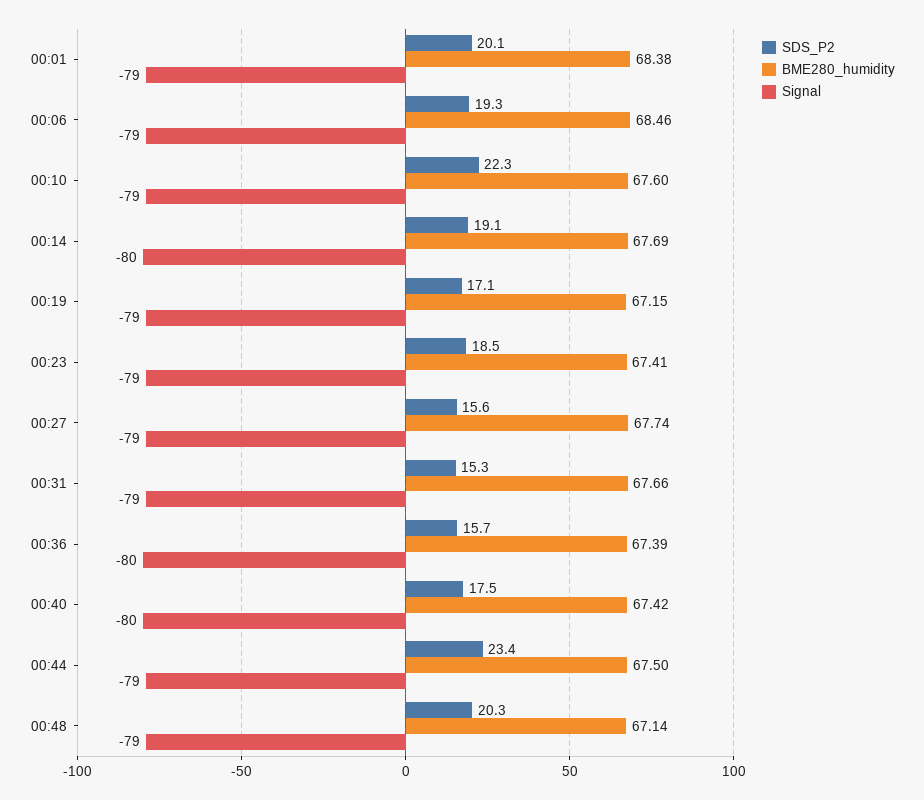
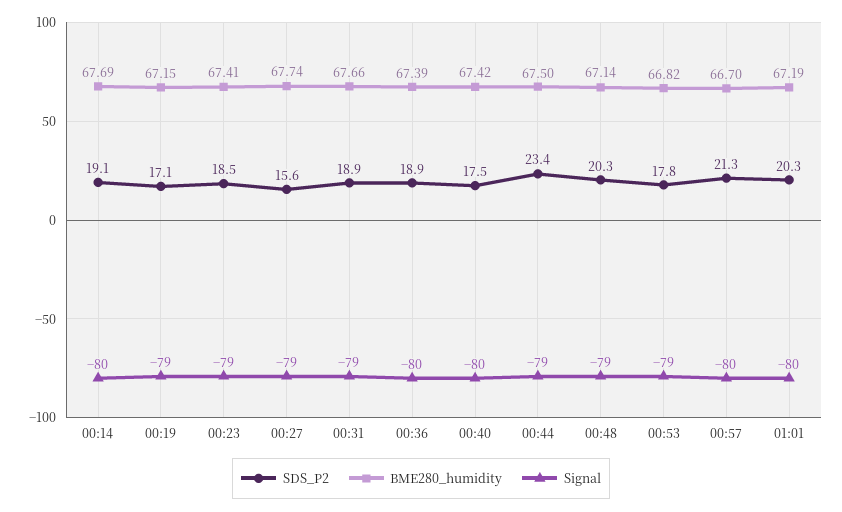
SDS_P2, 00:01: 20.1 -> none
BME280_humidity, 00:01: 68.38 -> none
Signal, 00:01: -79 -> none
SDS_P2, 00:06: 19.3 -> none
BME280_humidity, 00:06: 68.46 -> none
Signal, 00:06: -79 -> none
SDS_P2, 00:10: 22.3 -> none
BME280_humidity, 00:10: 67.6 -> none
Signal, 00:10: -79 -> none
SDS_P2, 00:31: 15.3 -> 18.9
SDS_P2, 00:36: 15.7 -> 18.9
SDS_P2, 00:53: none -> 17.8
BME280_humidity, 00:53: none -> 66.82
Signal, 00:53: none -> -79
SDS_P2, 00:57: none -> 21.3
BME280_humidity, 00:57: none -> 66.7
Signal, 00:57: none -> -80
SDS_P2, 01:01: none -> 20.3
BME280_humidity, 01:01: none -> 67.19
Signal, 01:01: none -> -80

